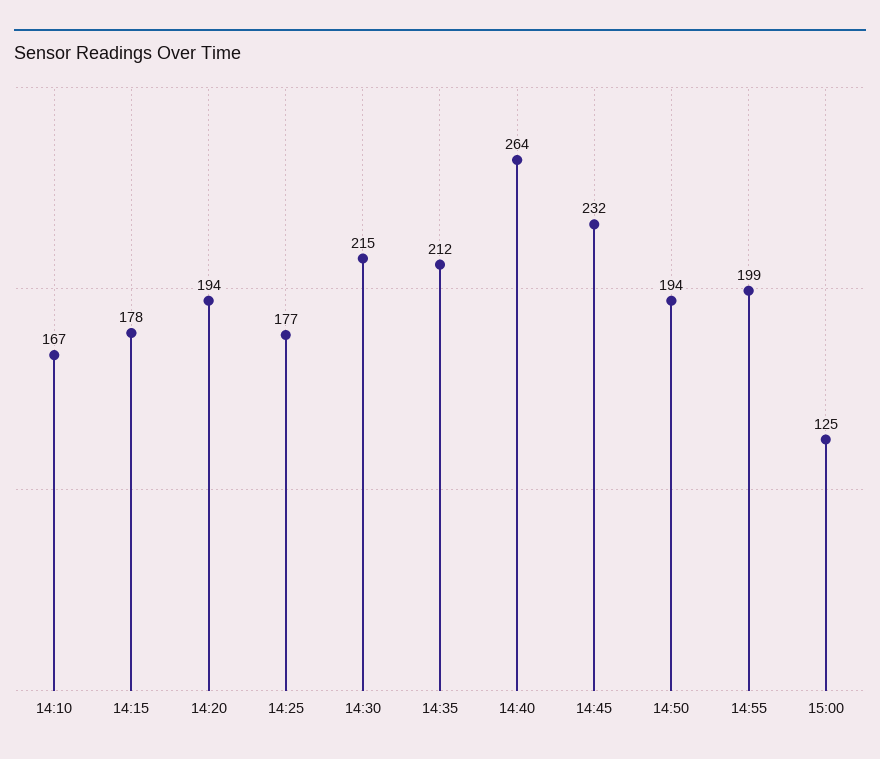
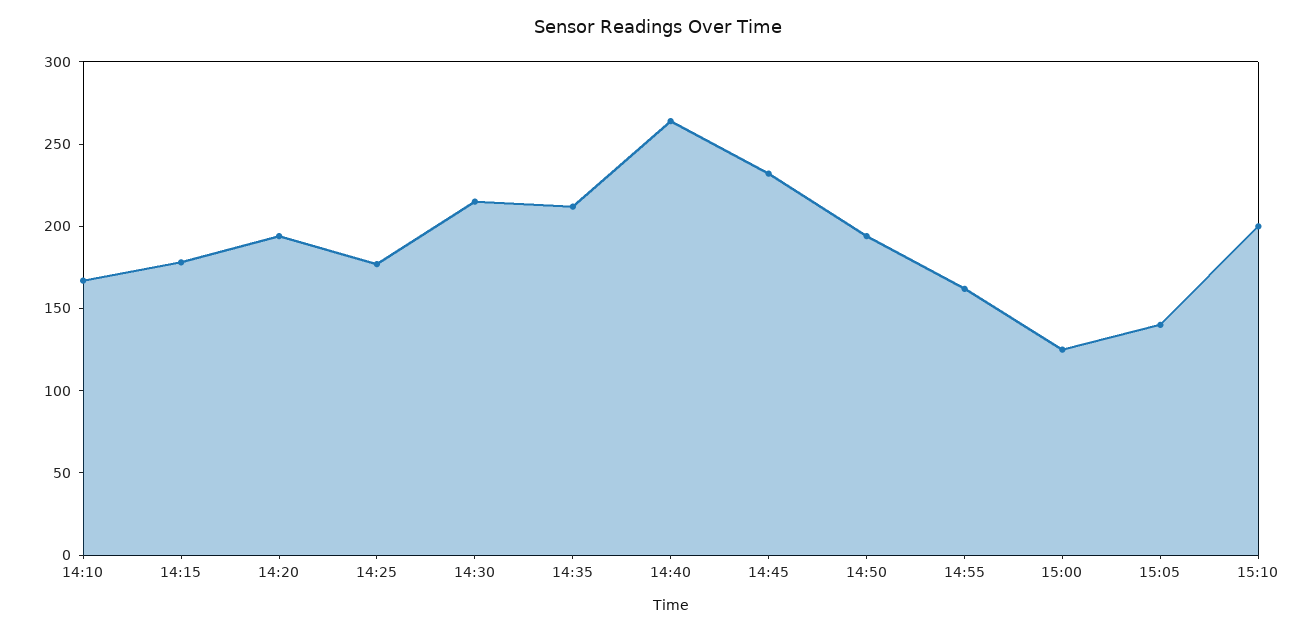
14:55: 199 -> 160
15:05: none -> 140
15:10: none -> 200

